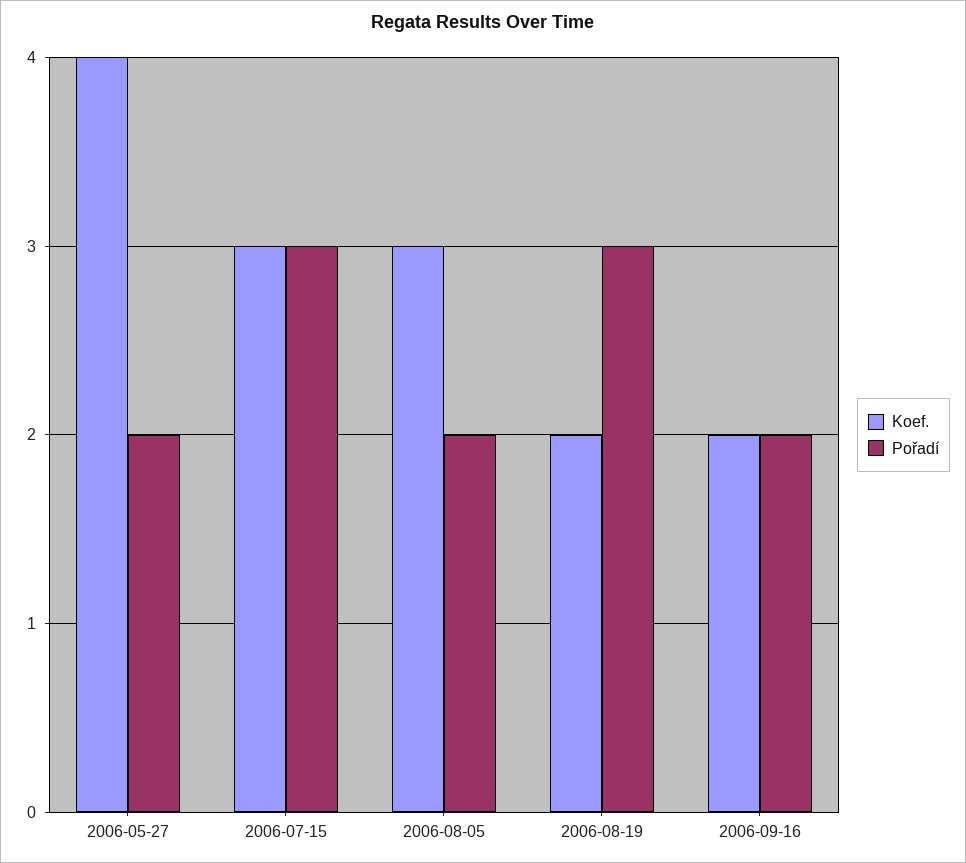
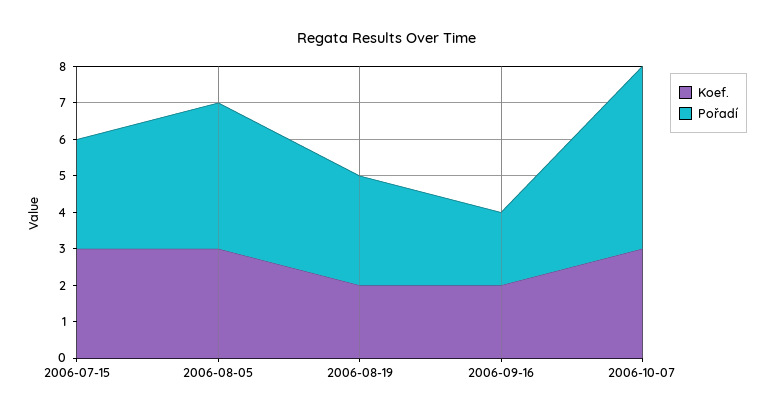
Koef., 2006-05-27: 4 -> none
Pořadí, 2006-05-27: 2 -> none
Pořadí, 2006-08-05: 2 -> 4
Koef., 2006-10-07: none -> 3
Pořadí, 2006-10-07: none -> 5

